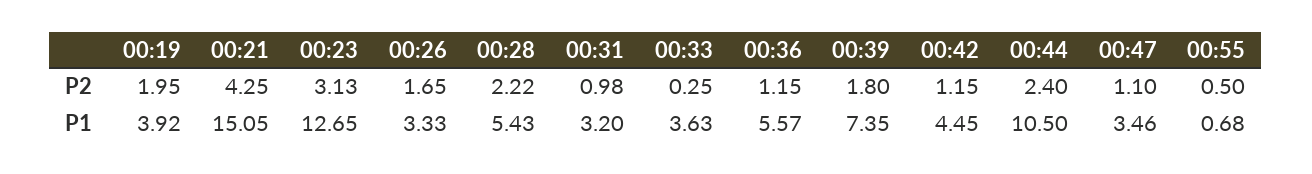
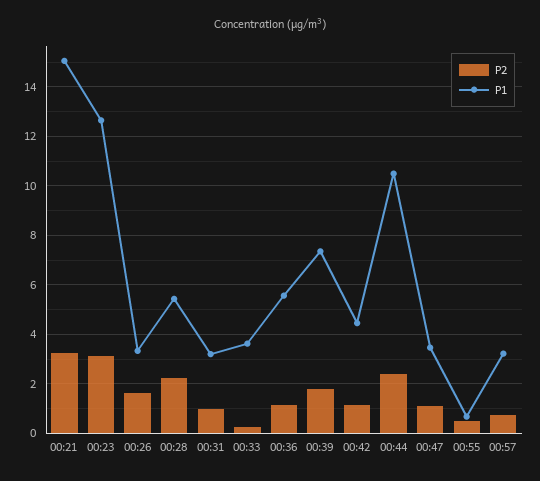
P2, 00:19: 1.95 -> none
P2, 00:21: 4.25 -> 3.25
P1, 00:19: 3.92 -> none
P2, 00:57: none -> 0.75
P1, 00:57: none -> 3.25

